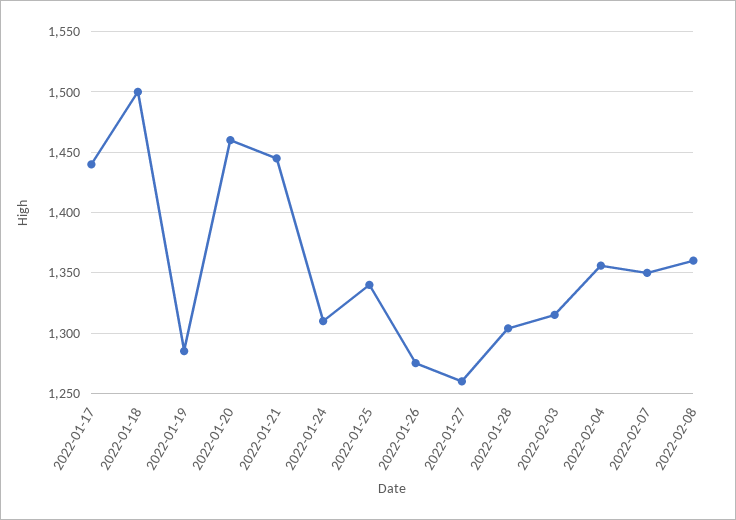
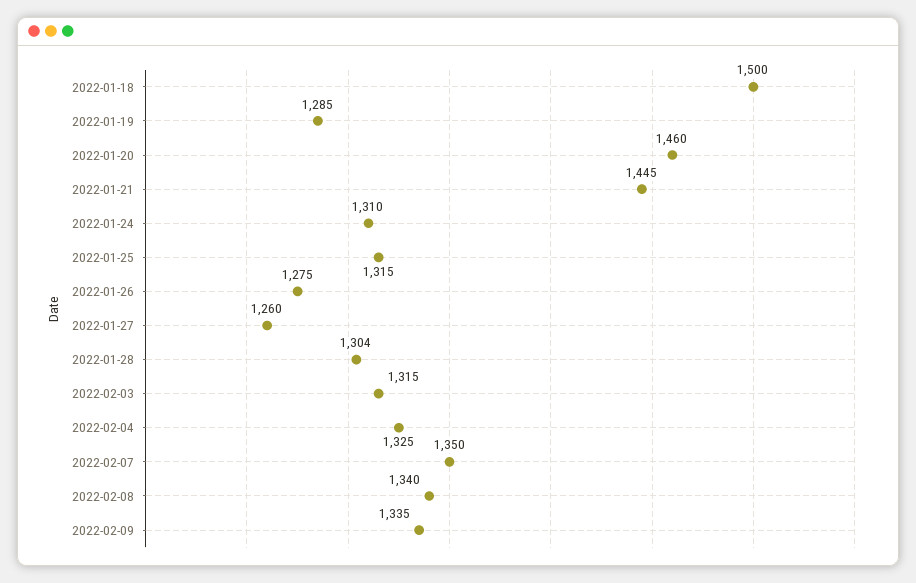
2022-01-17: 1440 -> none
2022-01-25: 1340 -> 1315
2022-02-04: 1355 -> 1325
2022-02-08: 1360 -> 1340
2022-02-09: none -> 1335

